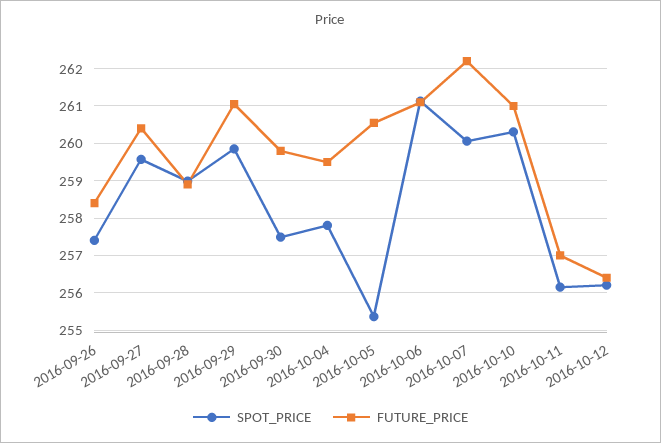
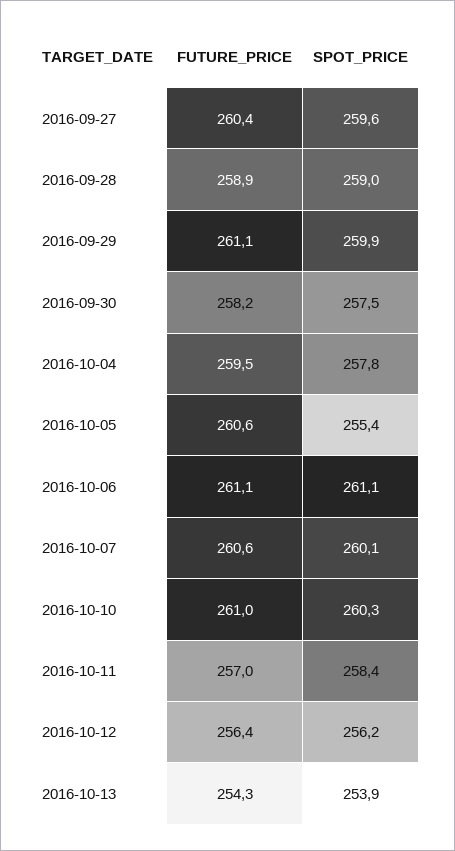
SPOT_PRICE, 2016-09-26: 257.4 -> none
FUTURE_PRICE, 2016-09-26: 258.4 -> none
FUTURE_PRICE, 2016-09-30: 259.8 -> 258.2
FUTURE_PRICE, 2016-10-07: 262.2 -> 260.6
SPOT_PRICE, 2016-10-11: 256.2 -> 258.4
FUTURE_PRICE, 2016-10-13: none -> 254.3
SPOT_PRICE, 2016-10-13: none -> 253.9

